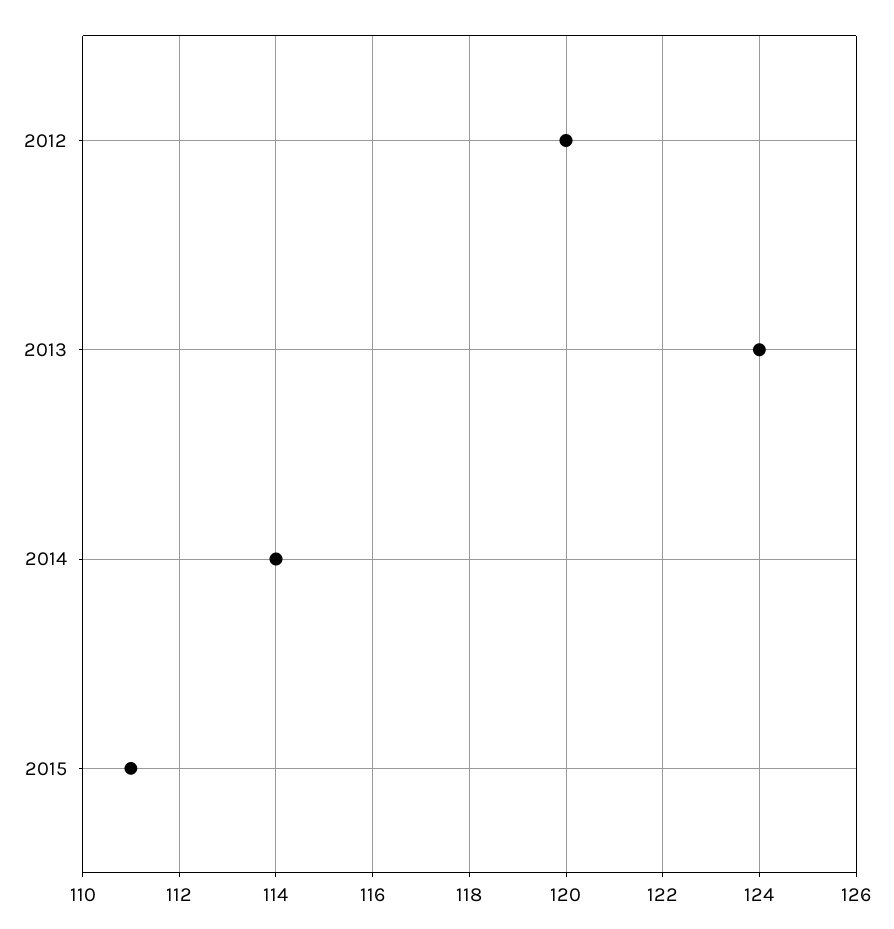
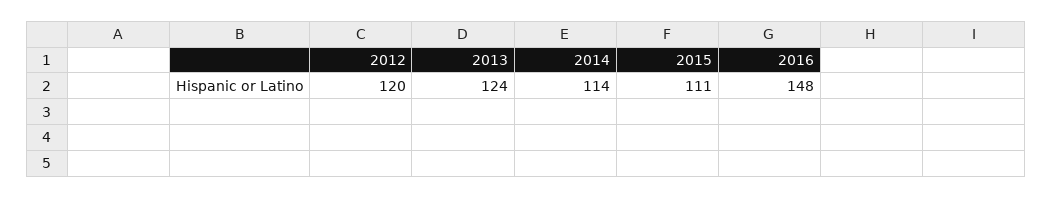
2016: none -> 148

